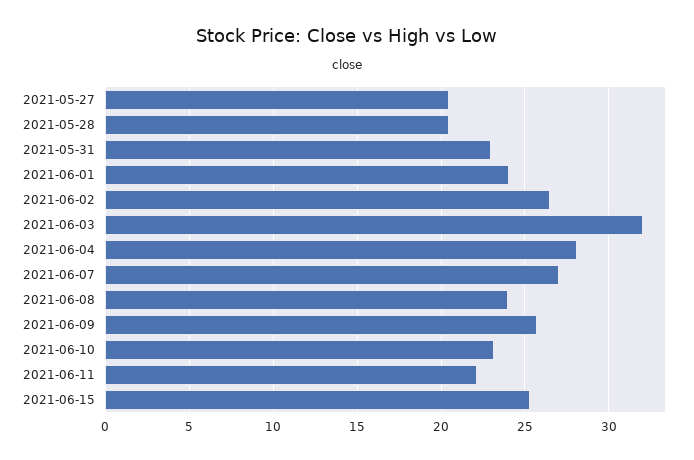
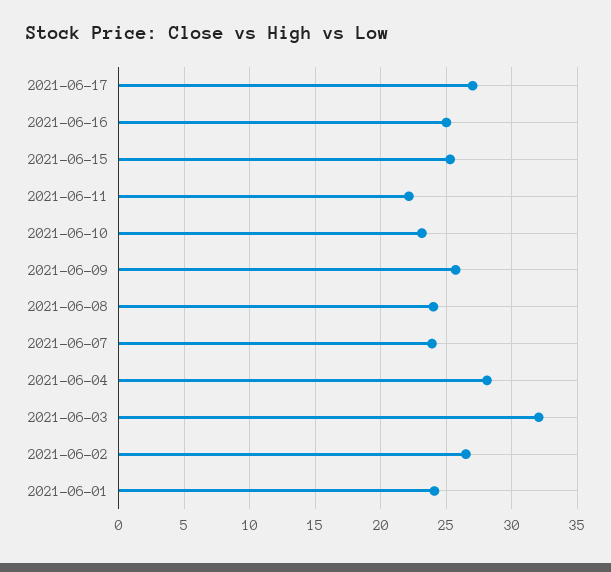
2021-05-27: 20.5 -> none
2021-05-28: 20.5 -> none
2021-05-31: 23 -> none
2021-06-07: 27 -> 24
2021-06-17: none -> 27
2021-06-16: none -> 25

